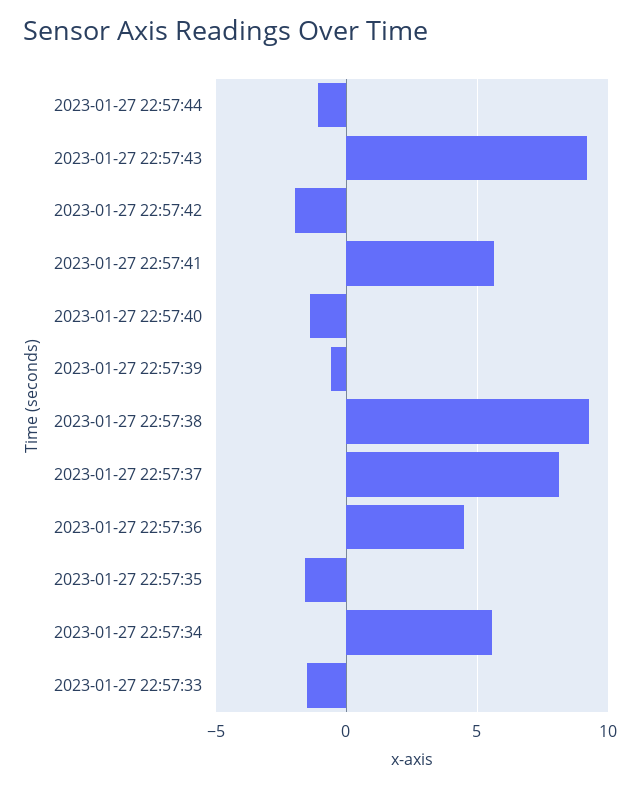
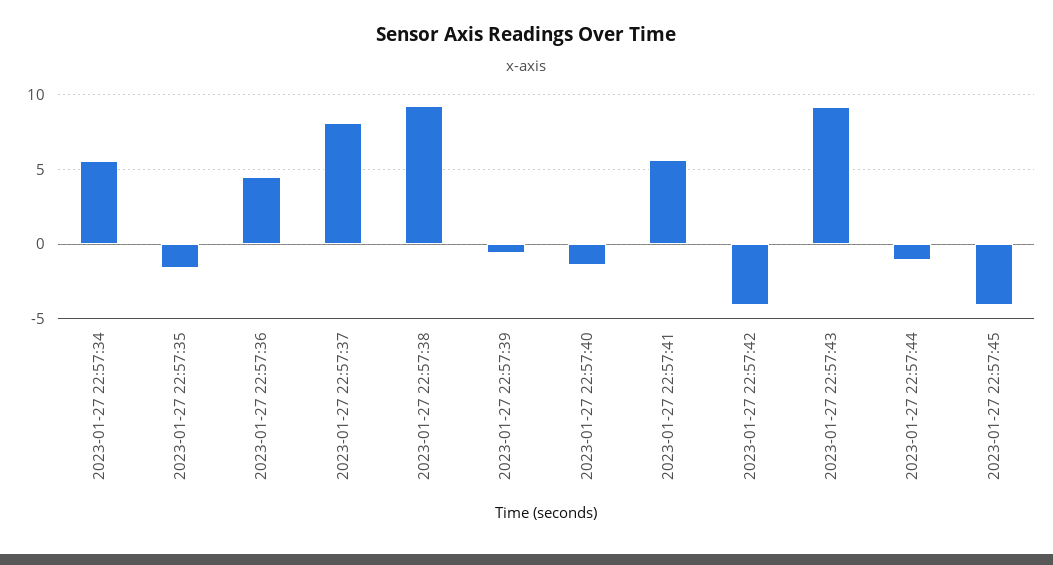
2023-01-27 22:57:42: -2 -> -4
2023-01-27 22:57:33: -1.5 -> none
2023-01-27 22:57:45: none -> -4

